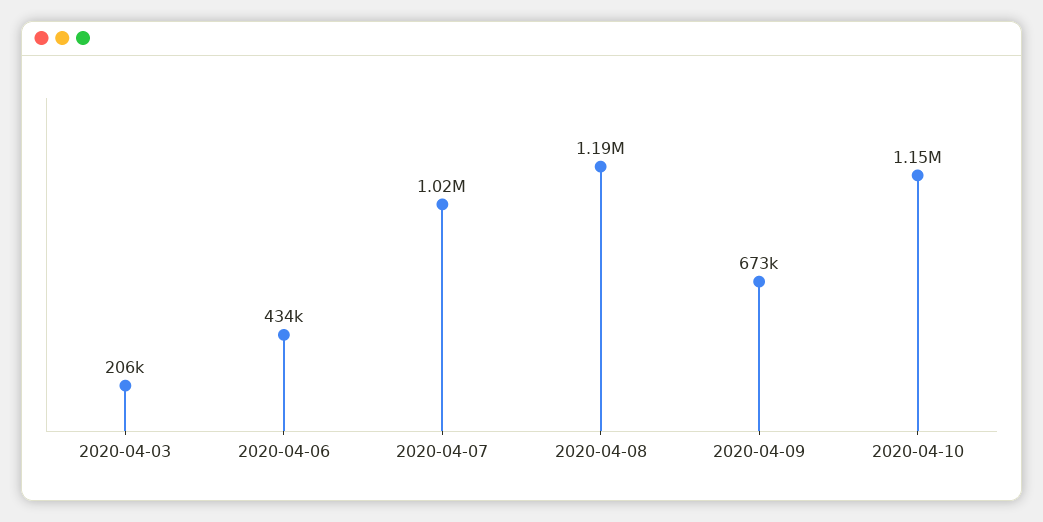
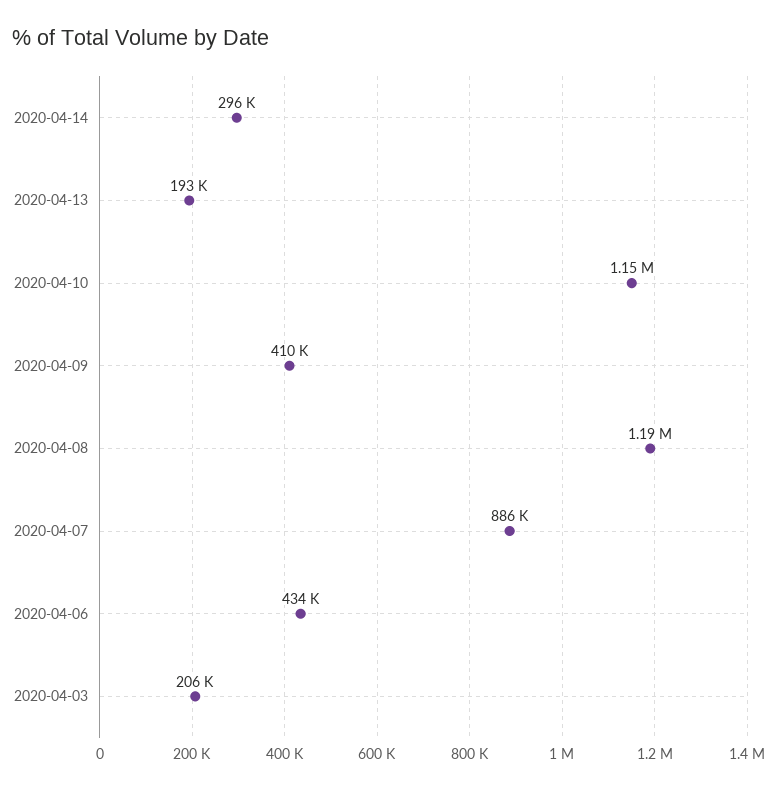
2020-04-07: 1020000 -> 886000
2020-04-09: 673000 -> 410000
2020-04-14: none -> 296000
2020-04-13: none -> 193000

